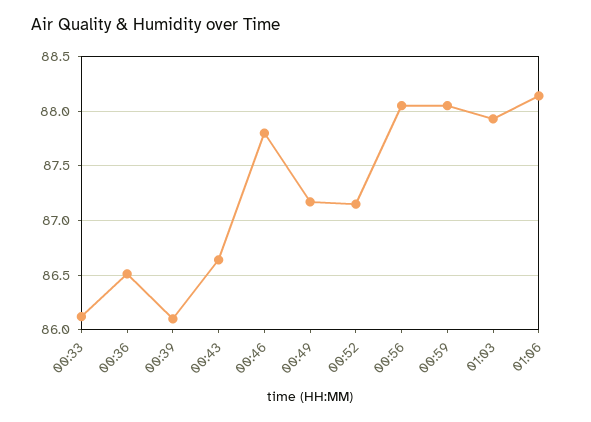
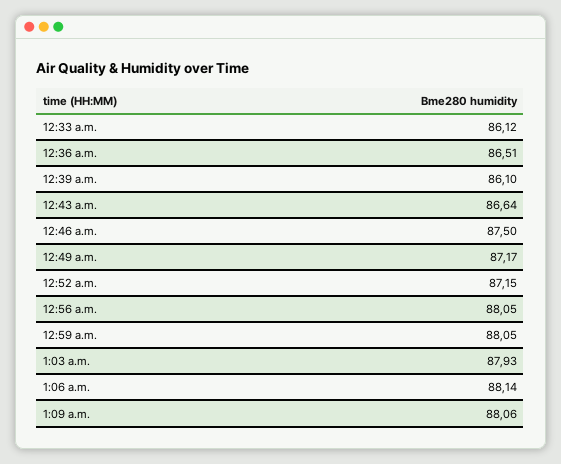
00:46: 87.8 -> 87.5
1:09 a.m.: none -> 88.06

